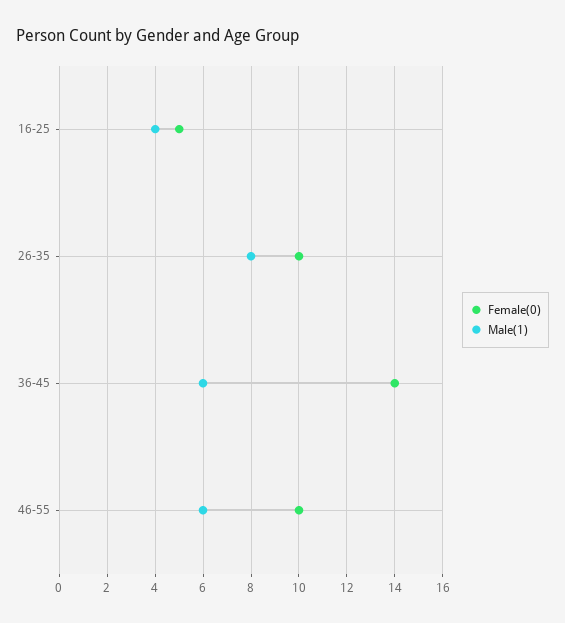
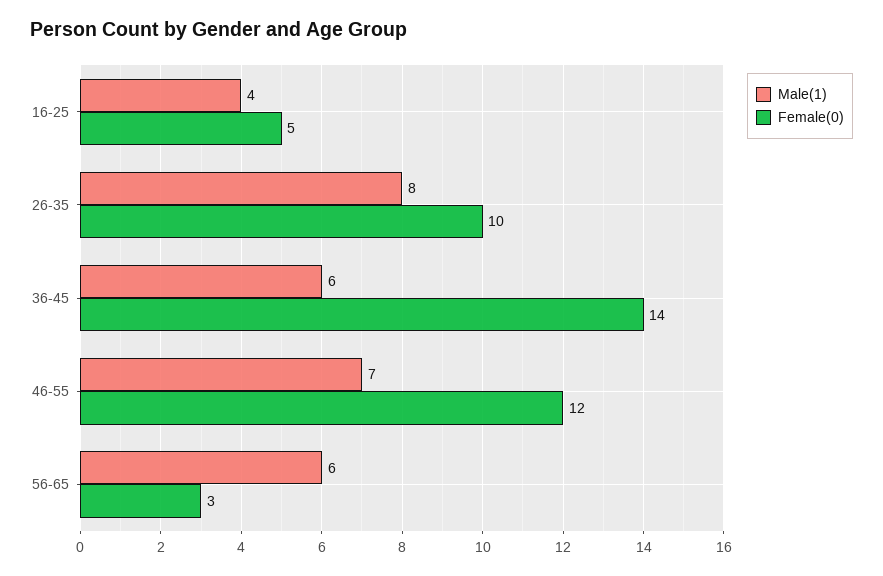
Female(0), 46-55: 10 -> 12
Male(1), 46-55: 6 -> 7
Male(1), 56-65: none -> 6
Female(0), 56-65: none -> 3

